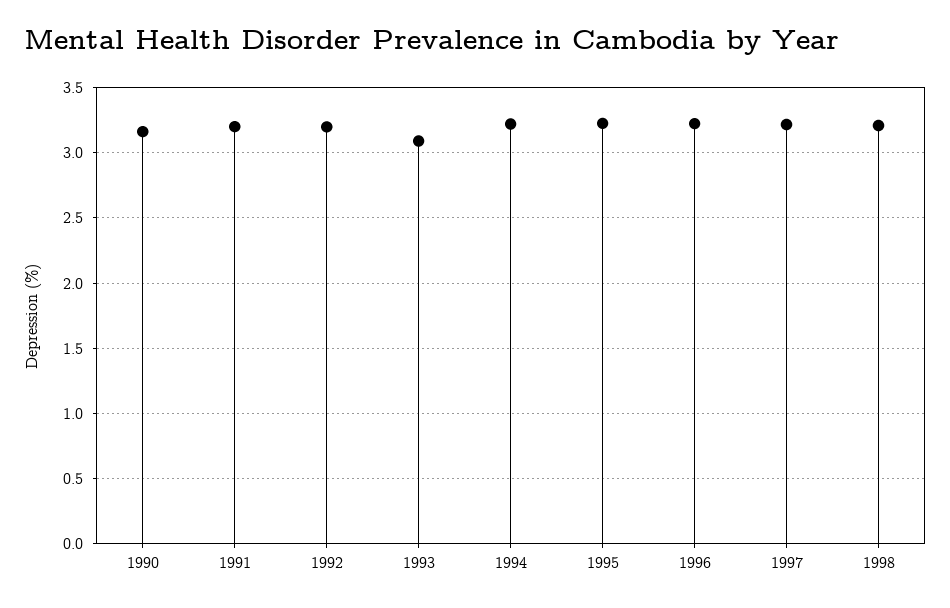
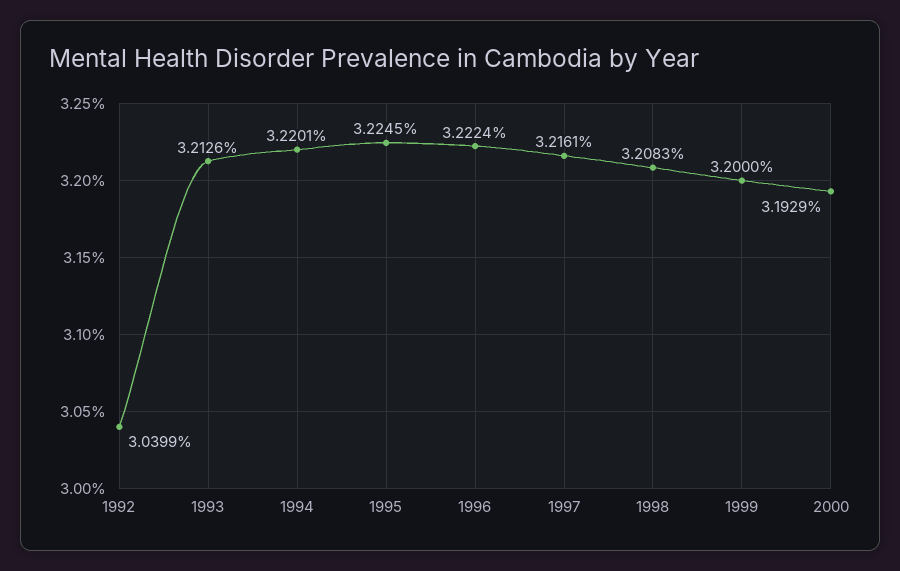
1990: 3.15 -> none
1991: 3.2 -> none
1992: 3.2 -> 3.0399
1993: 3.1 -> 3.2126
1999: none -> 3.2
2000: none -> 3.1929

